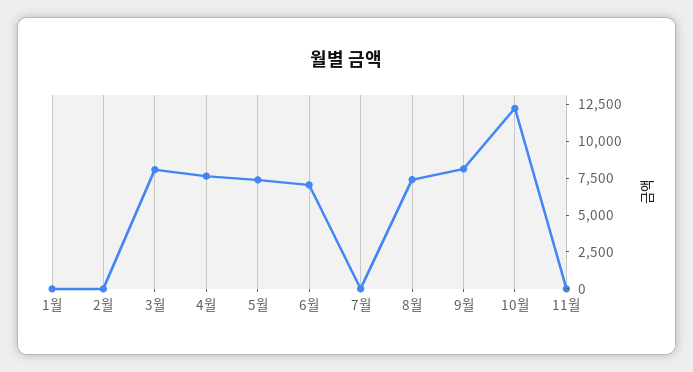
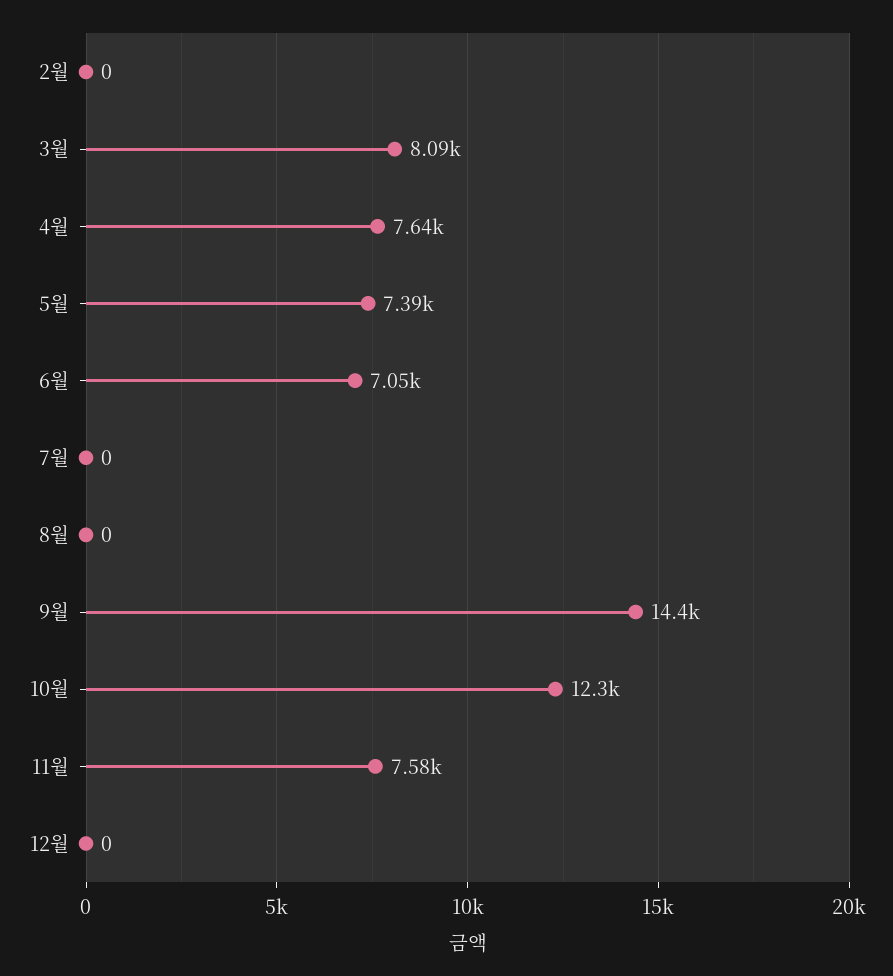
1월: 0 -> none
8월: 7500 -> 0
9월: 7500 -> 14400
11월: 0 -> 7580
12월: none -> 0

